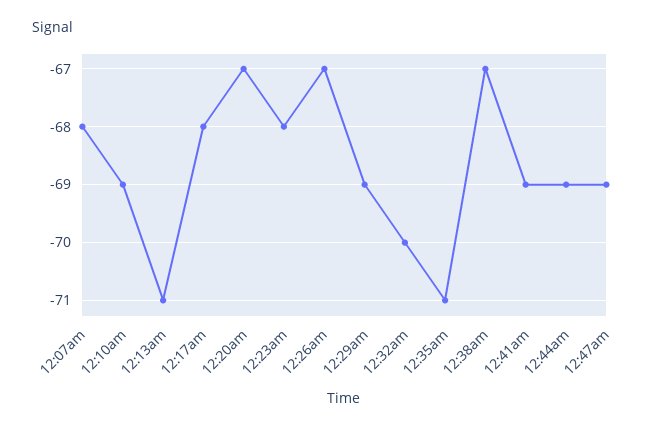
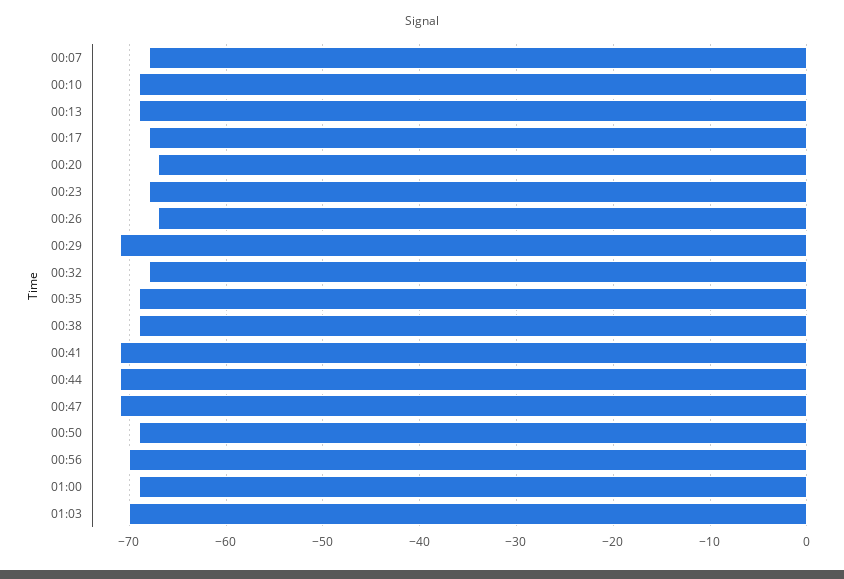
12:13am: -71 -> -69
12:29am: -69 -> -71
12:32am: -70 -> -68
12:35am: -71 -> -69
12:38am: -67 -> -69
12:41am: -69 -> -71
12:44am: -69 -> -71
12:47am: -69 -> -71
00:50: none -> -69
00:56: none -> -70
01:00: none -> -69
01:03: none -> -70

